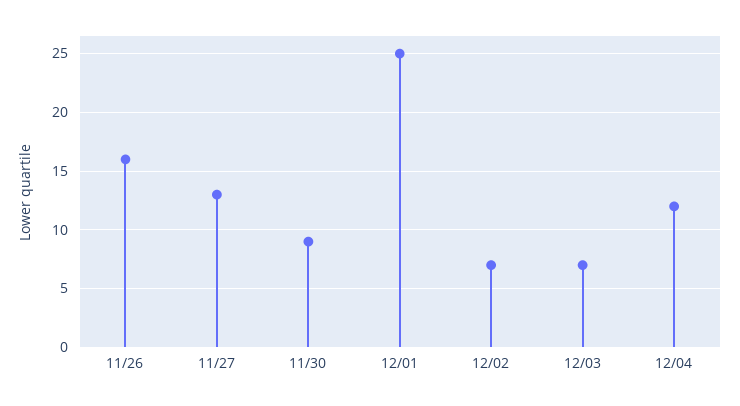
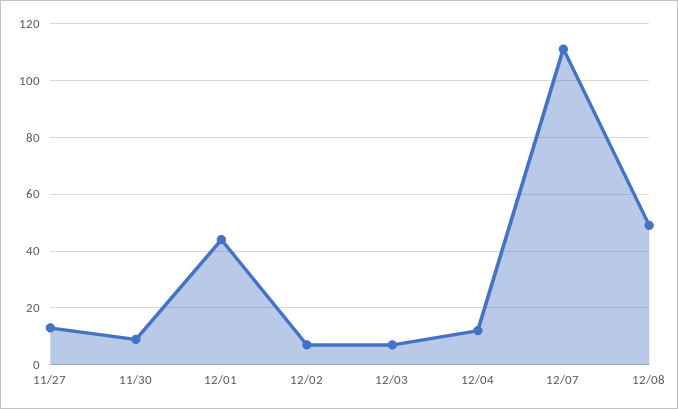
11/26: 16 -> none
12/01: 25 -> 45
12/07: none -> 110
12/08: none -> 50

